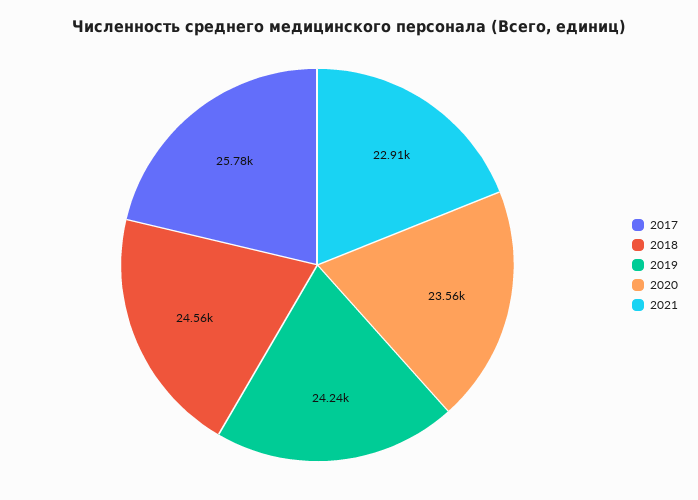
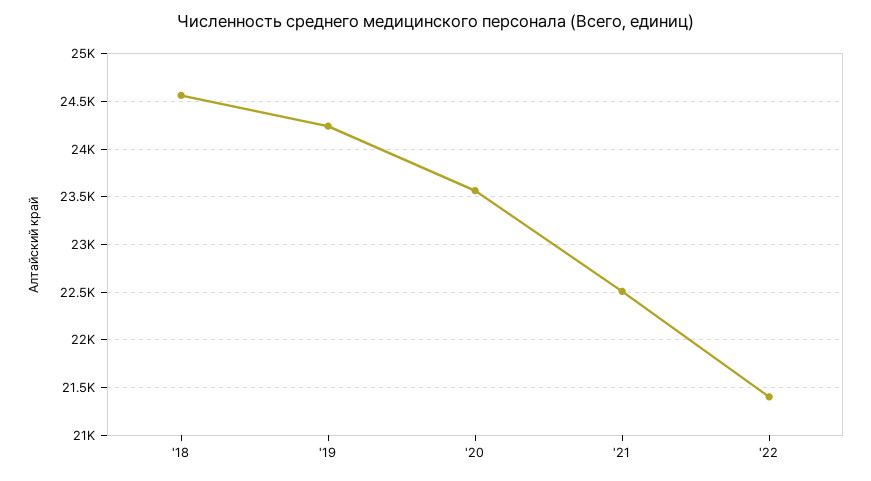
2017: 25780 -> none
2021: 22910 -> 22500
'22: none -> 21400

